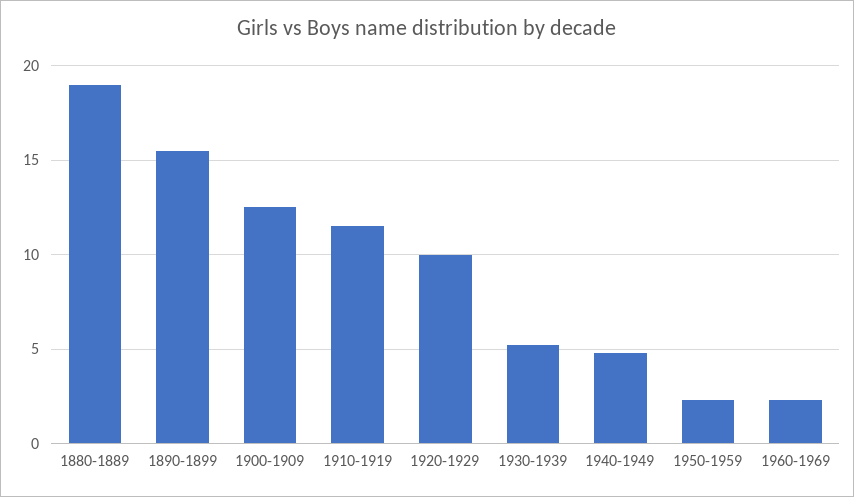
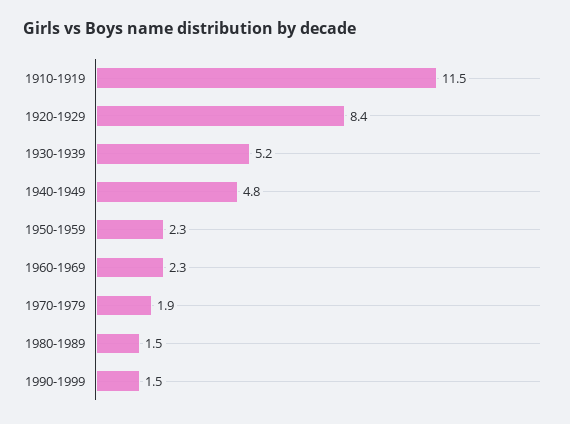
1880-1889: 19 -> none
1890-1899: 15.5 -> none
1900-1909: 12.5 -> none
1920-1929: 10 -> 8.4
1970-1979: none -> 1.9
1980-1989: none -> 1.5
1990-1999: none -> 1.5

